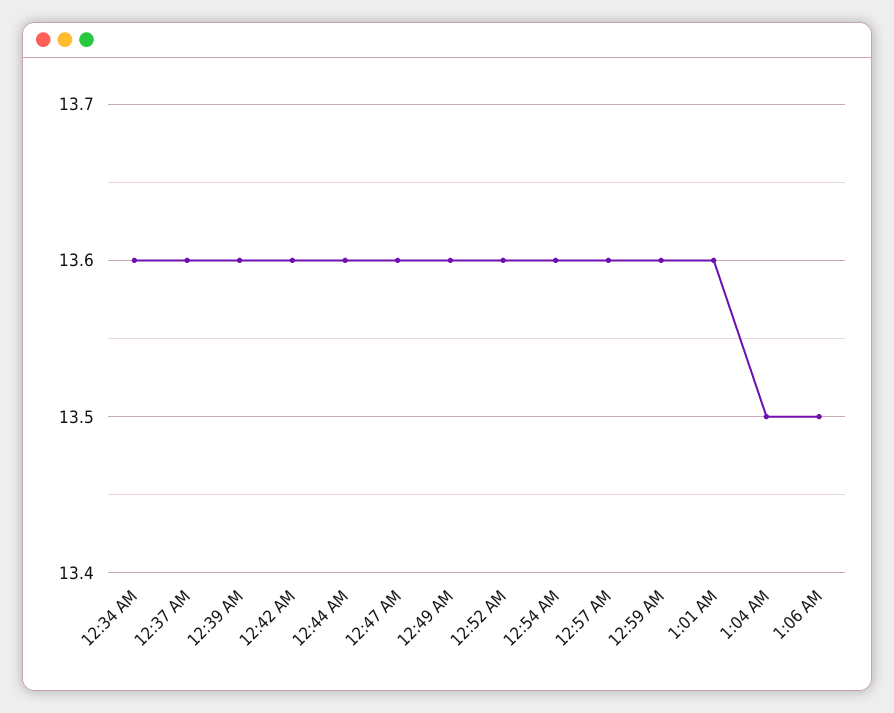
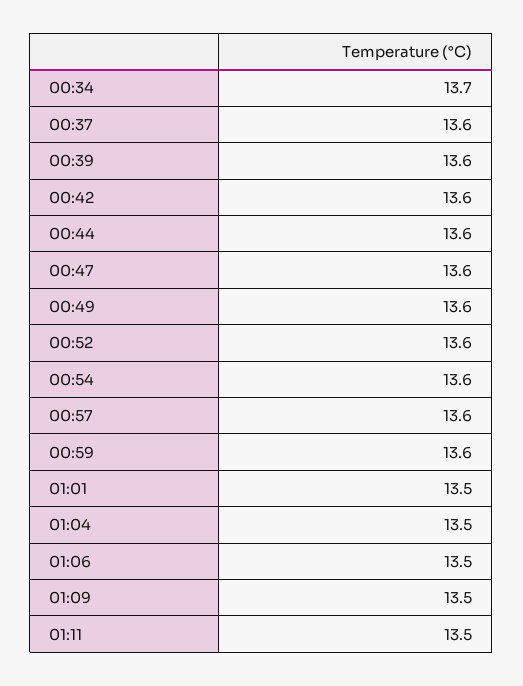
12:34 AM: 13.6 -> 13.7
1:01 AM: 13.6 -> 13.5
01:09: none -> 13.5
01:11: none -> 13.5

